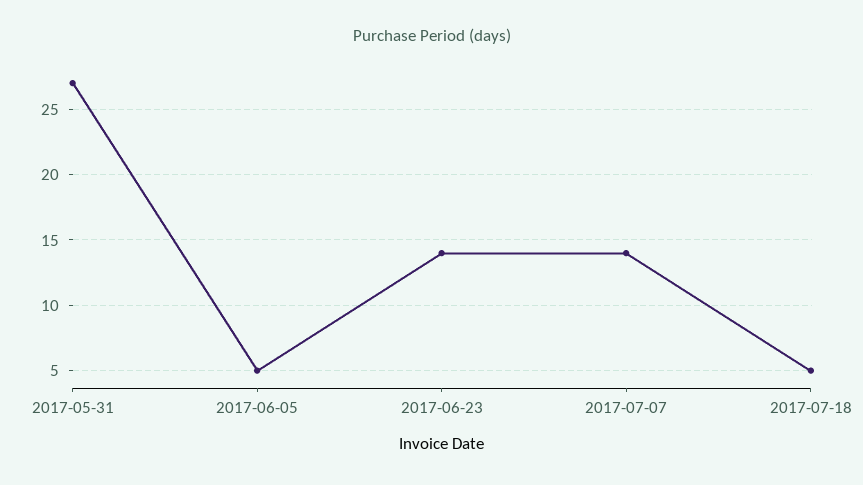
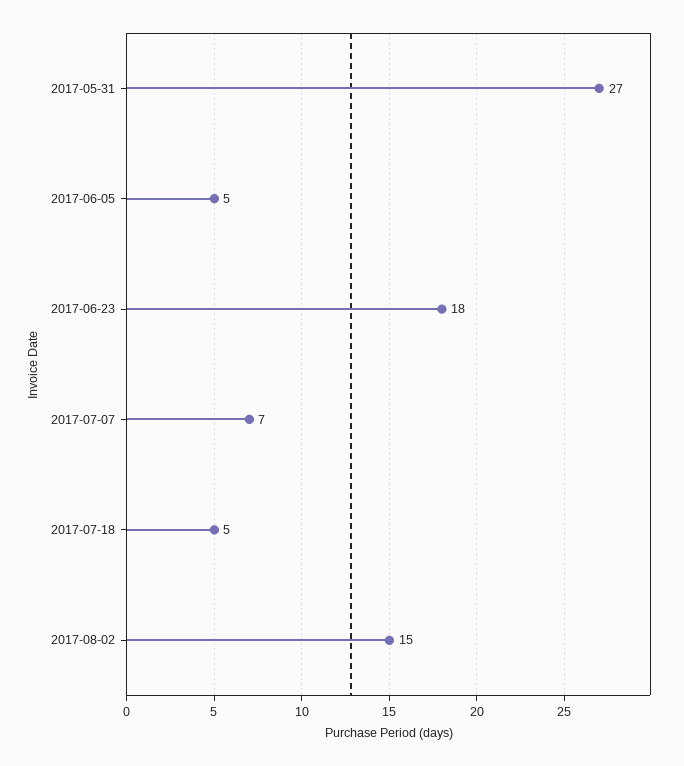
2017-06-23: 14 -> 18
2017-07-07: 14 -> 7
2017-08-02: none -> 15

